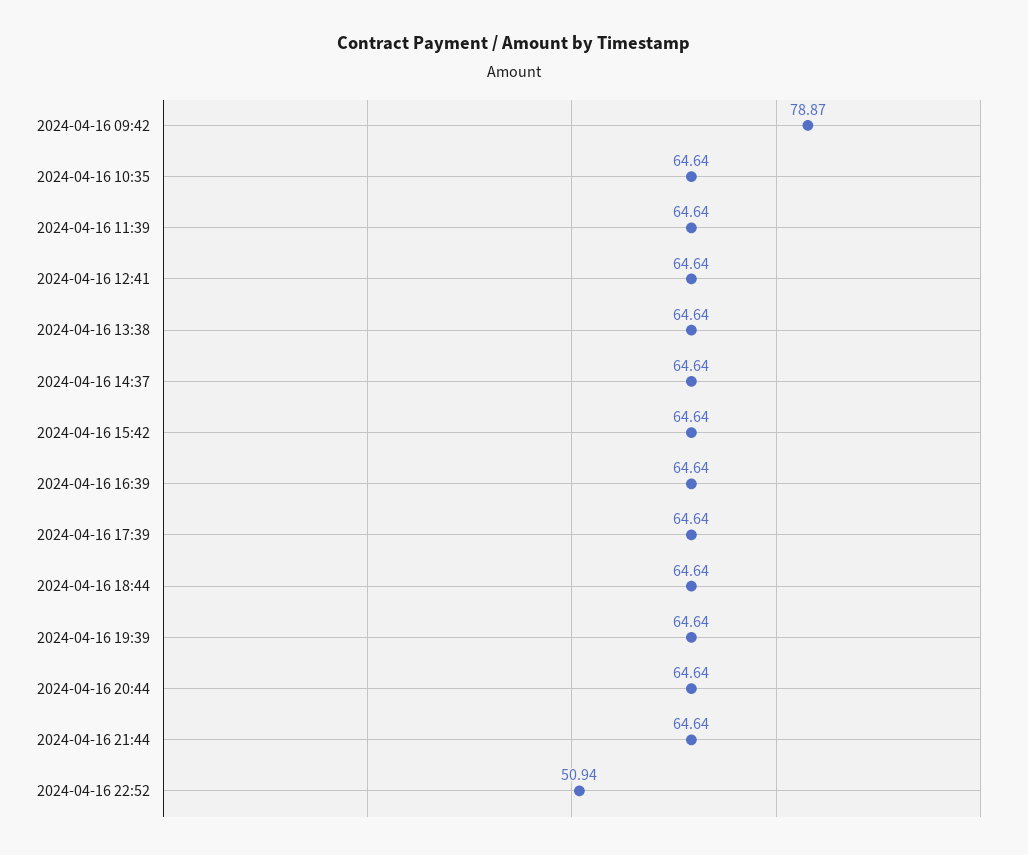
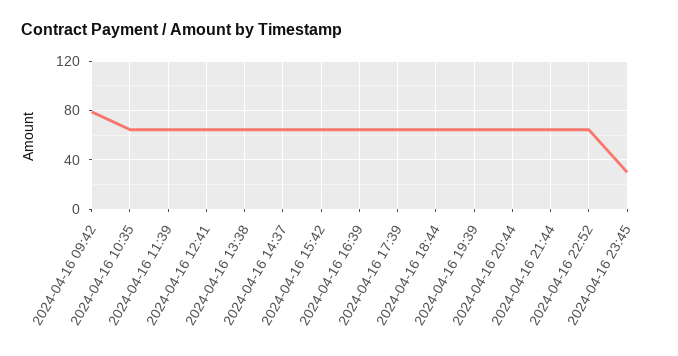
2024-04-16 22:52: 50.94 -> 65
2024-04-16 23:45: none -> 30

